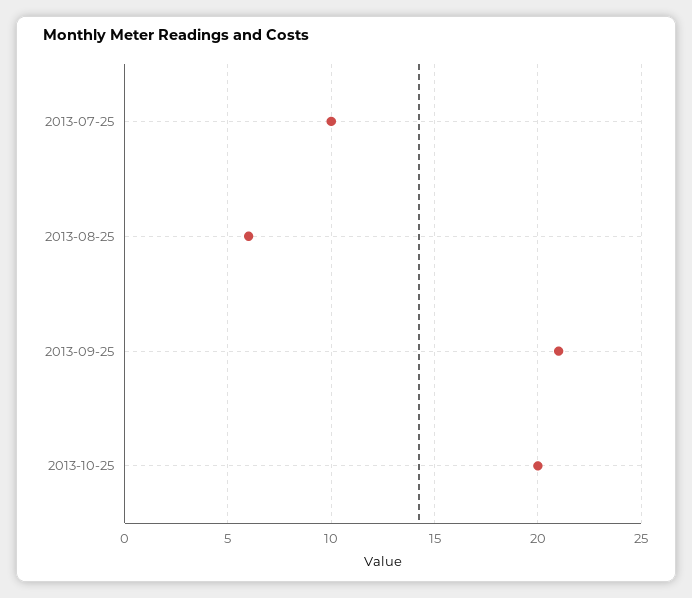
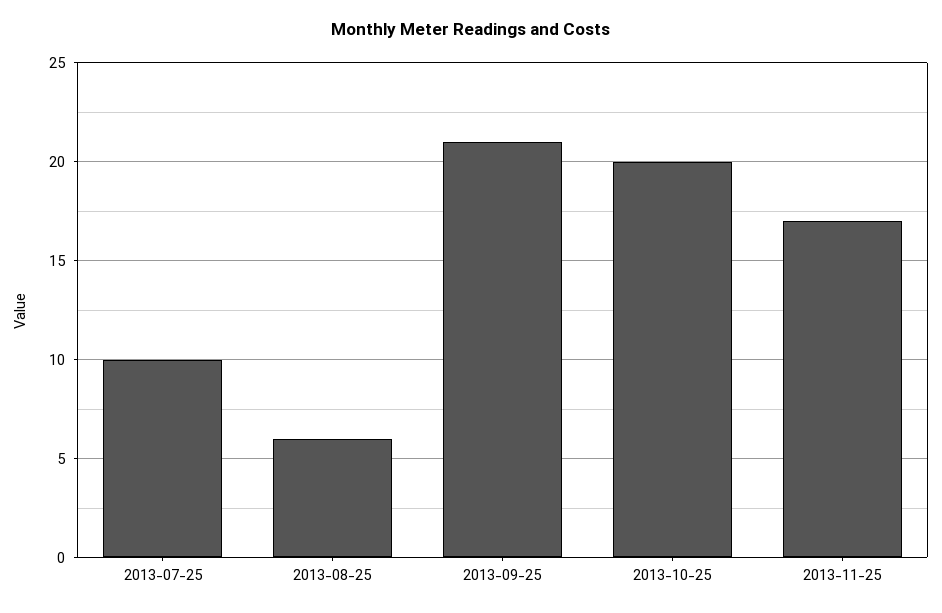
2013-11-25: none -> 17

